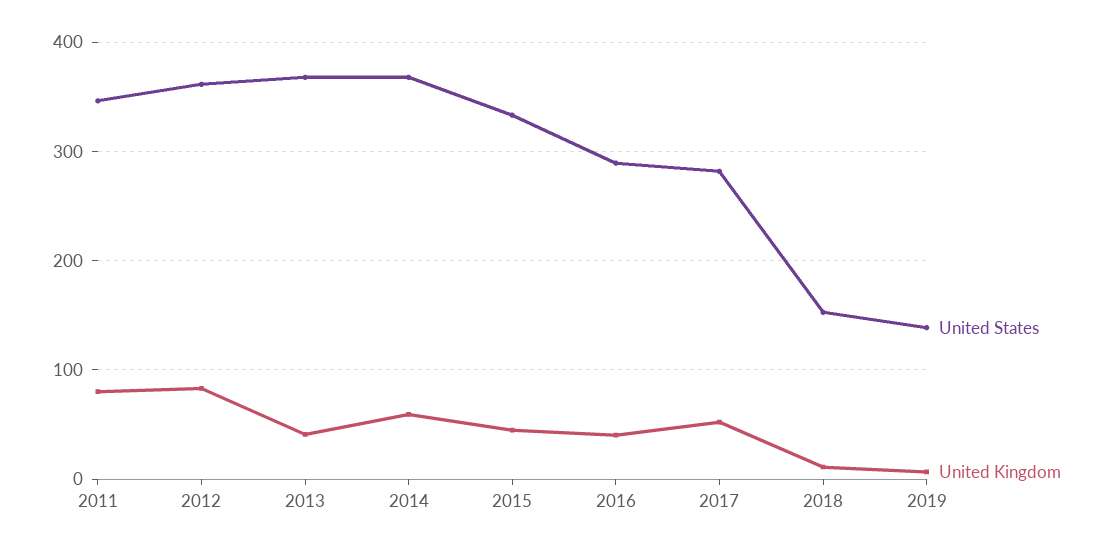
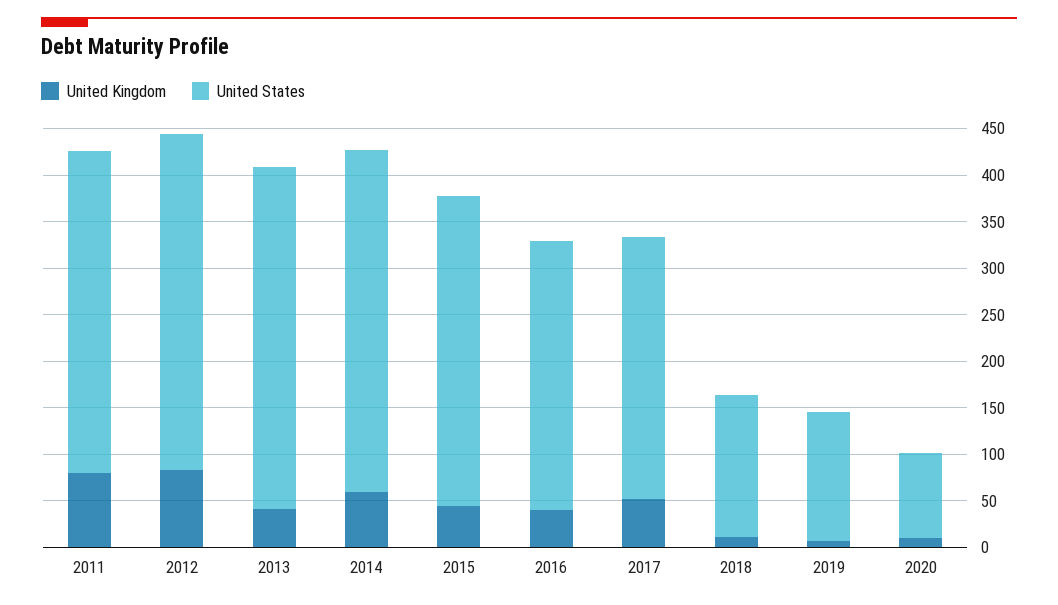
United Kingdom, 2020: none -> 10
United States, 2020: none -> 90

